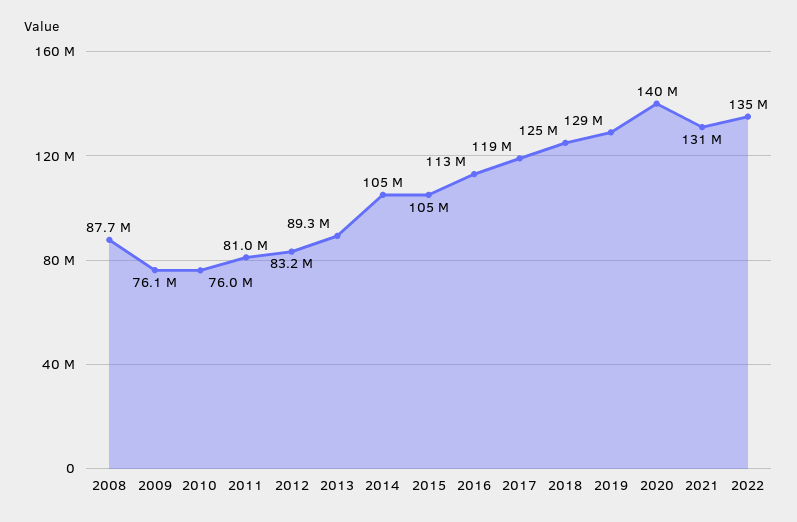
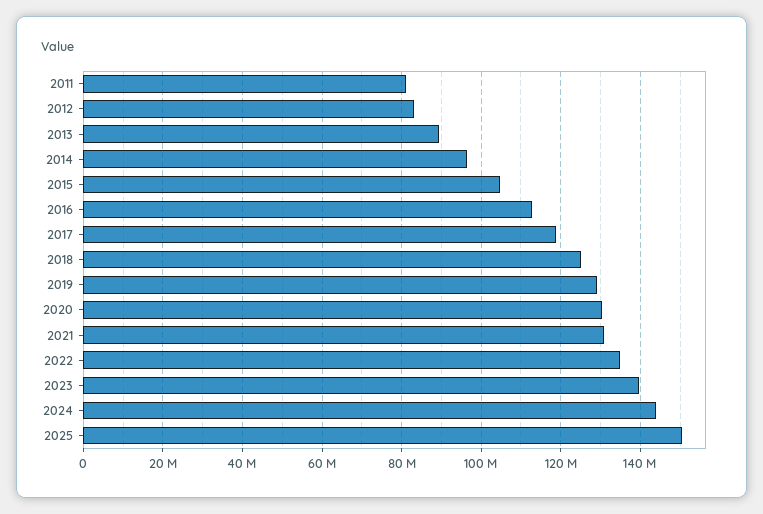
2008: 87700000 -> none
2009: 76100000 -> none
2010: 76000000 -> none
2014: 105000000 -> 96000000
2020: 140000000 -> 130000000
2023: none -> 140000000
2024: none -> 144000000
2025: none -> 150000000

